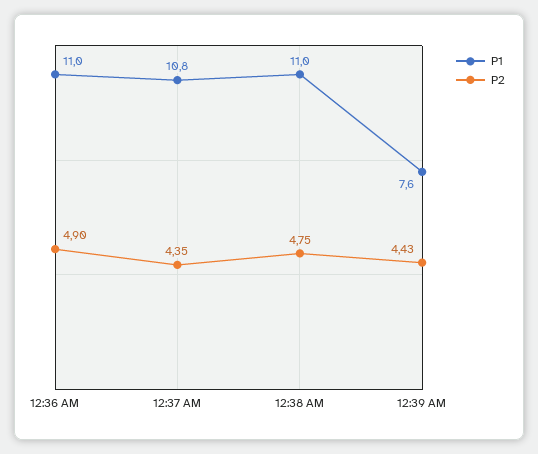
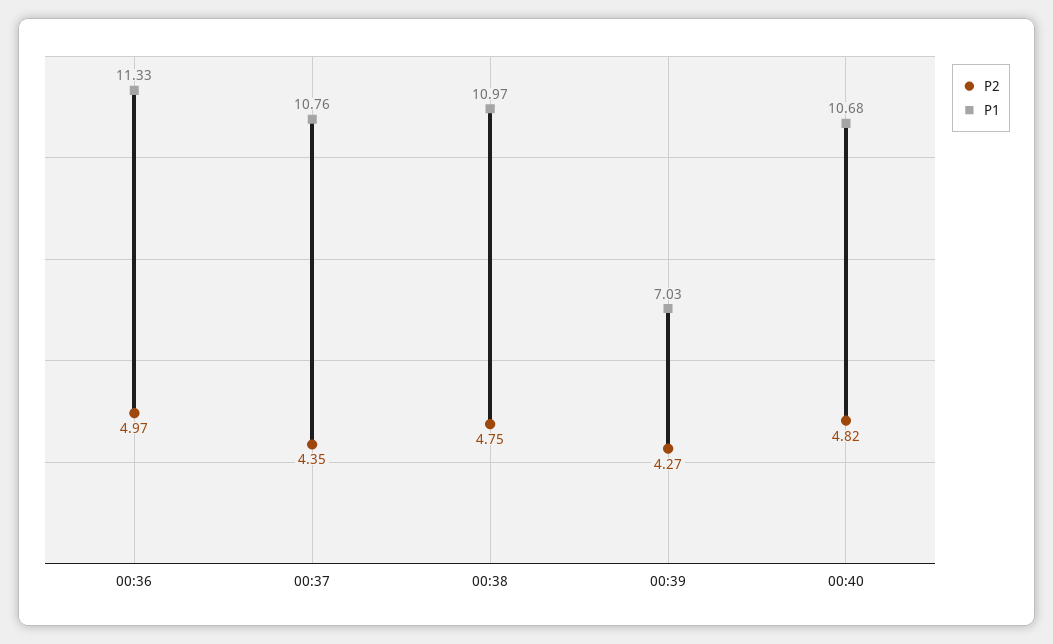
P1, 12:36 AM: 11 -> 11.33
P2, 12:36 AM: 4.9 -> 4.97
P1, 12:39 AM: 7.6 -> 7.03
P2, 12:39 AM: 4.43 -> 4.27
P2, 00:40: none -> 4.82
P1, 00:40: none -> 10.68

